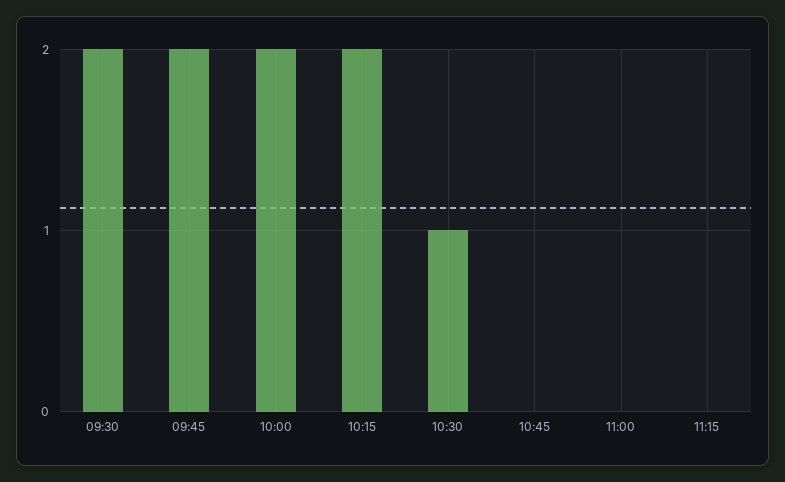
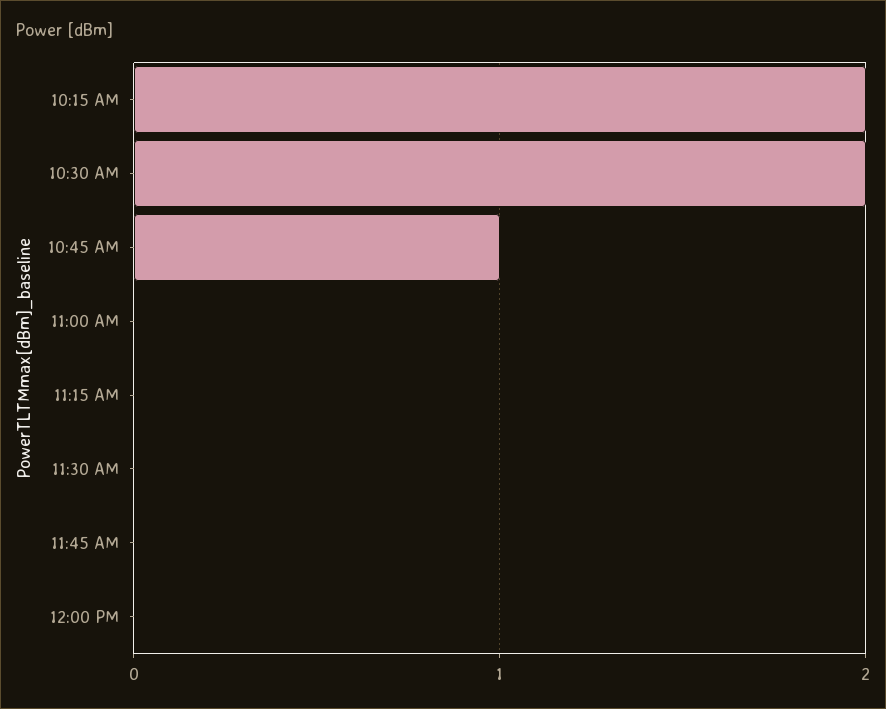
09:30: 2 -> none
09:45: 2 -> none
10:00: 2 -> none
10:30: 1 -> 2
10:45: 0 -> 1
11:30 AM: none -> 0
11:45 AM: none -> 0
12:00 PM: none -> 0

